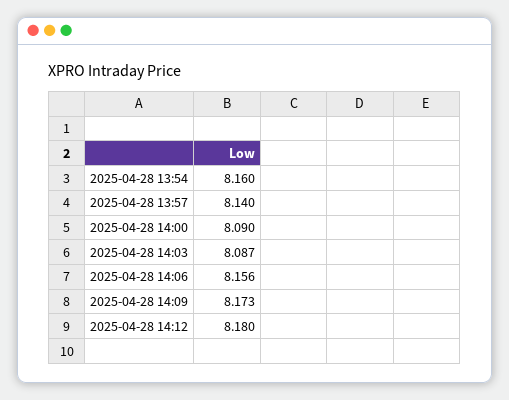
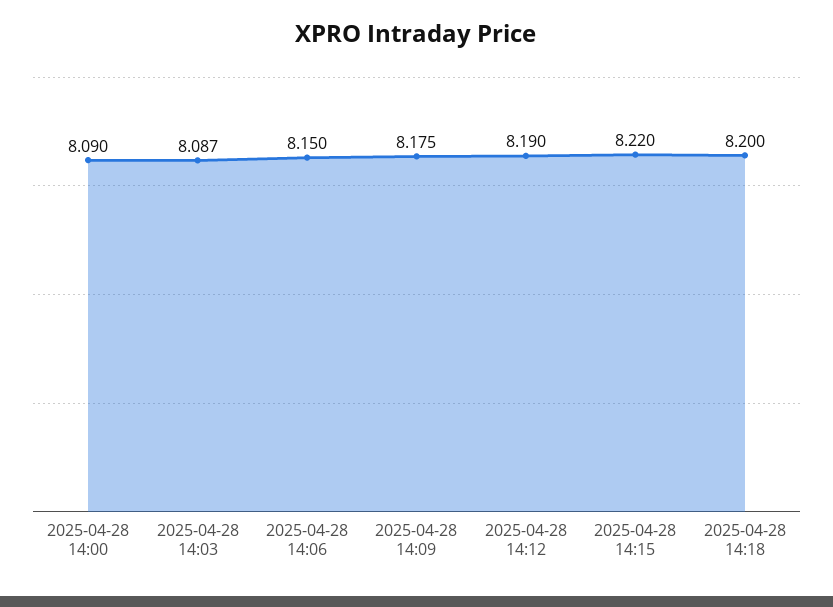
2025-04-28 13:54: 8.16 -> none
2025-04-28 13:57: 8.14 -> none
2025-04-28 14:06: 8.156 -> 8.15
2025-04-28 14:09: 8.173 -> 8.175
2025-04-28 14:12: 8.18 -> 8.19
2025-04-28 14:15: none -> 8.22
2025-04-28 14:18: none -> 8.2

